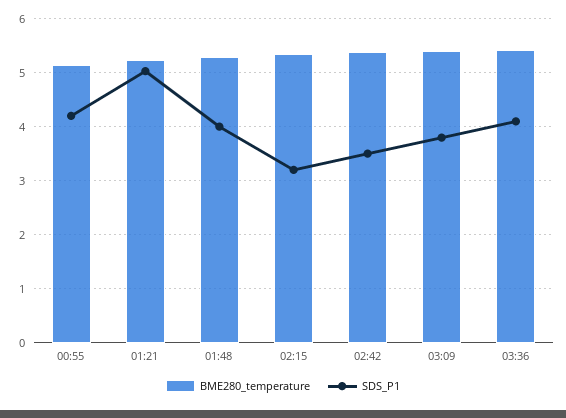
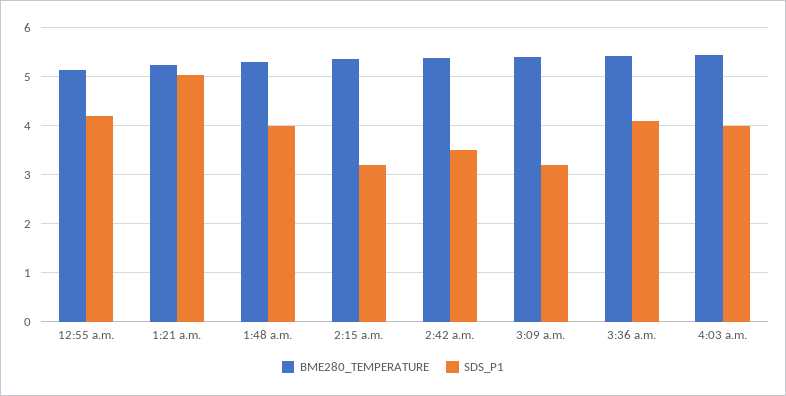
SDS_P1, 03:09: 3.8 -> 3.2
BME280_temperature, 4:03 a.m.: none -> 5.4
SDS_P1, 4:03 a.m.: none -> 4

